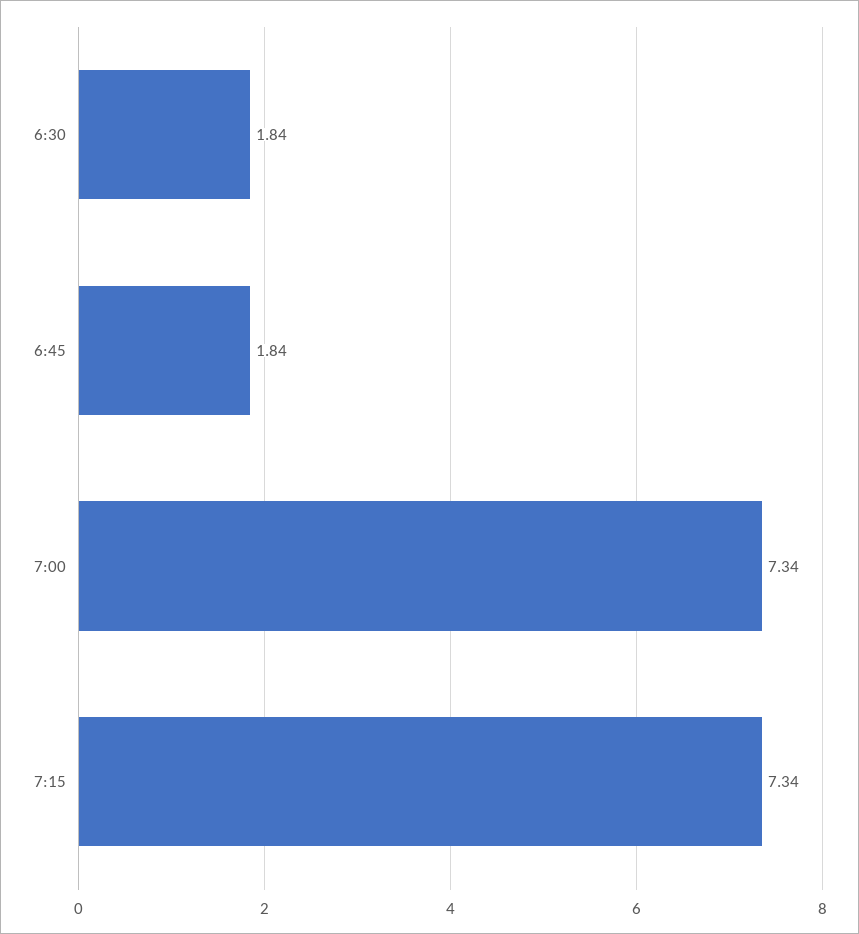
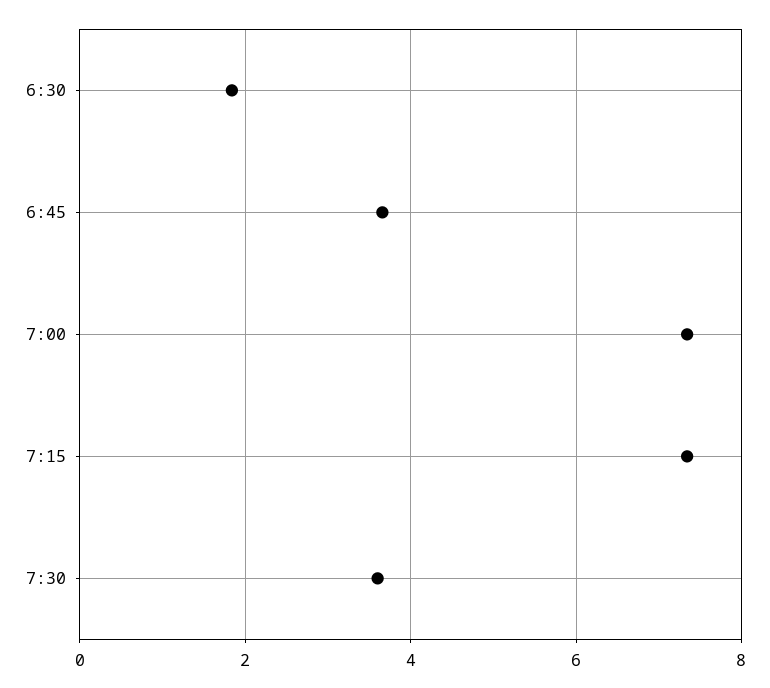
6:45: 1.84 -> 3.6
7:30: none -> 3.6

